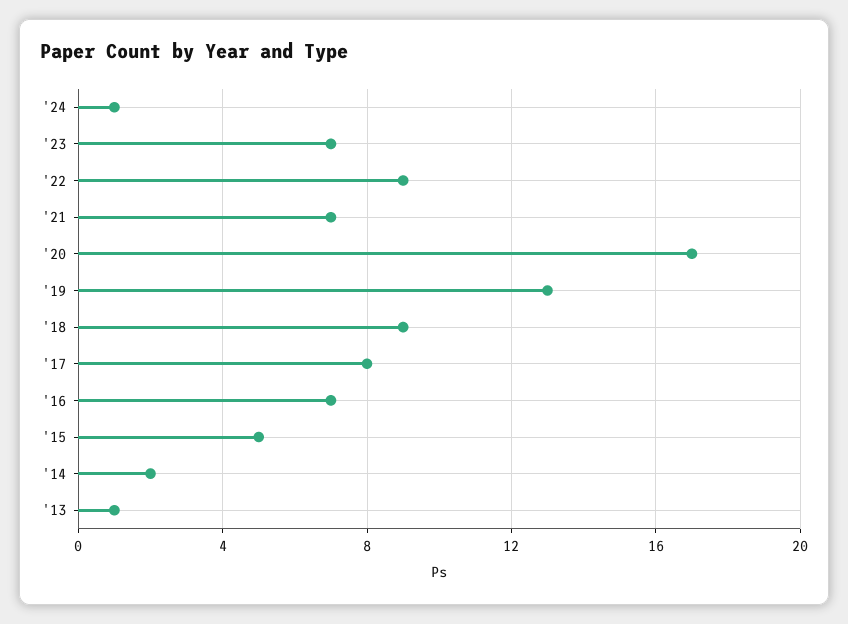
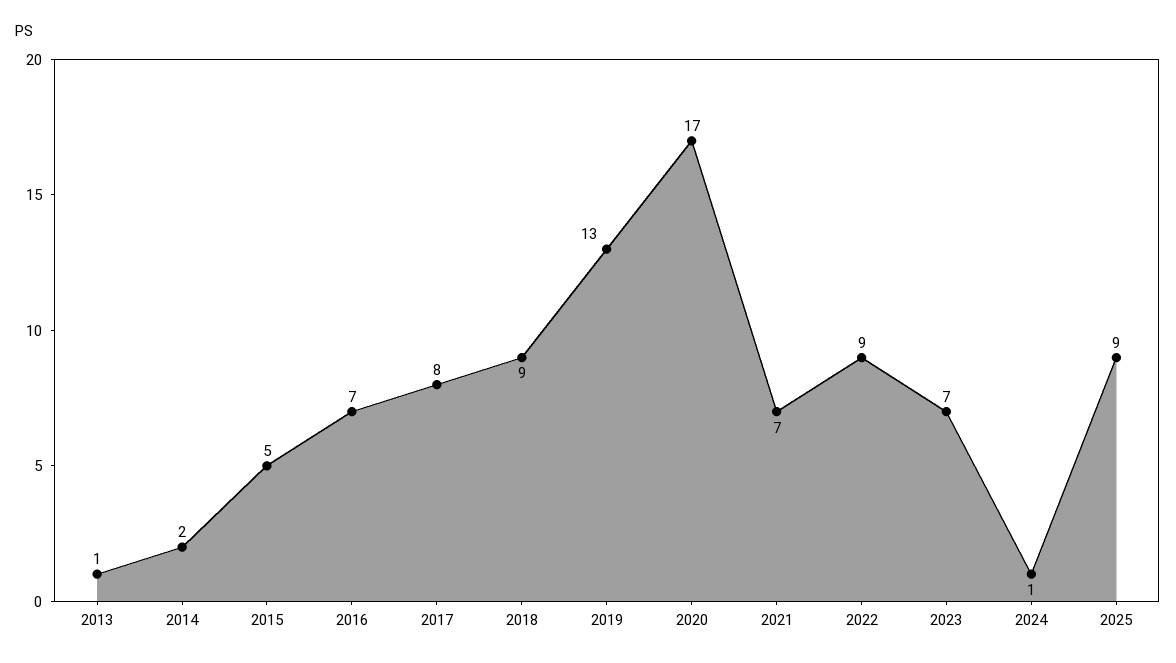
2025: none -> 9

